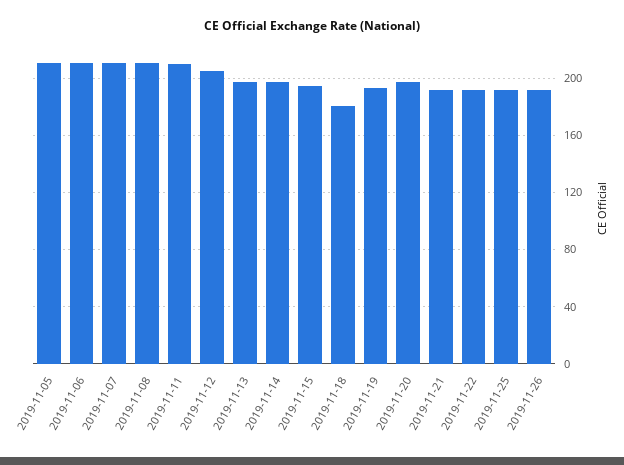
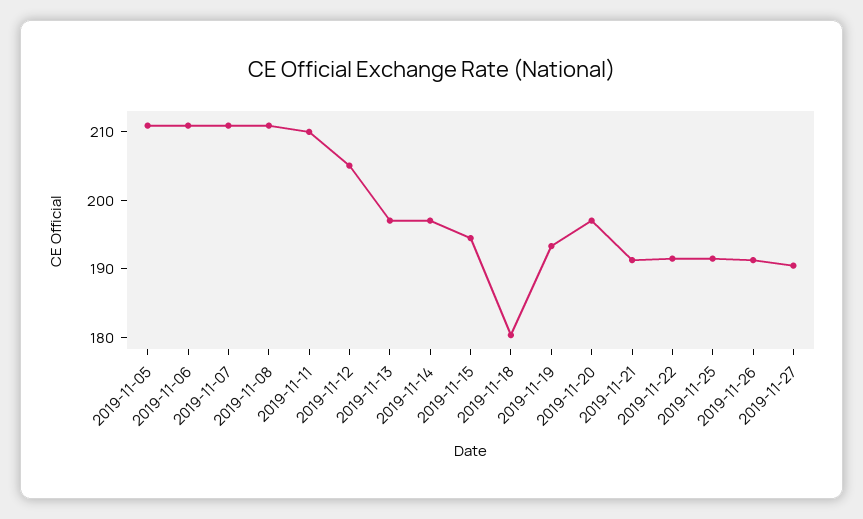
2019-11-27: none -> 190

